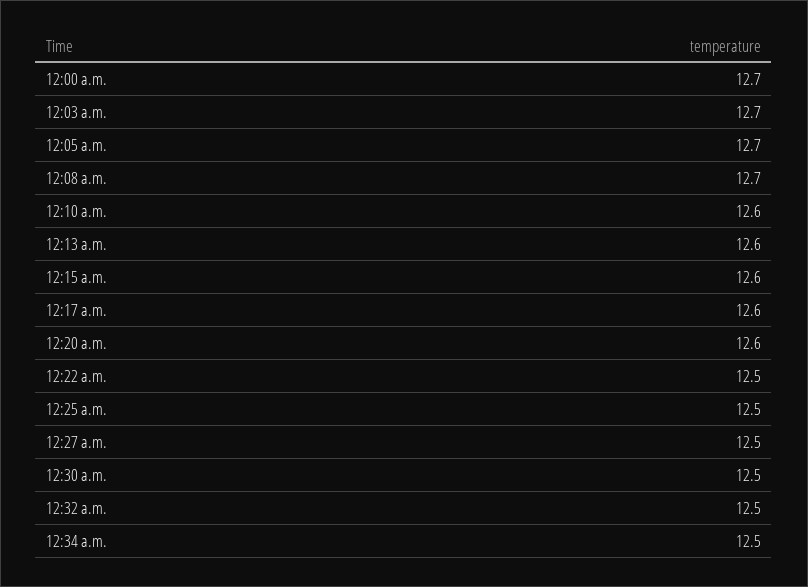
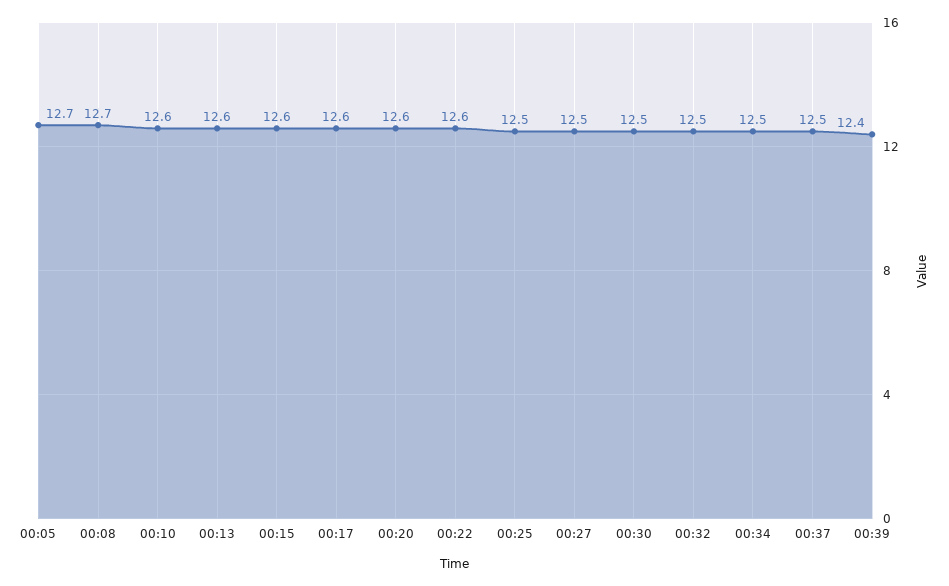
12:00 a.m.: 12.7 -> none
12:03 a.m.: 12.7 -> none
12:22 a.m.: 12.5 -> 12.6
00:37: none -> 12.5
00:39: none -> 12.4

